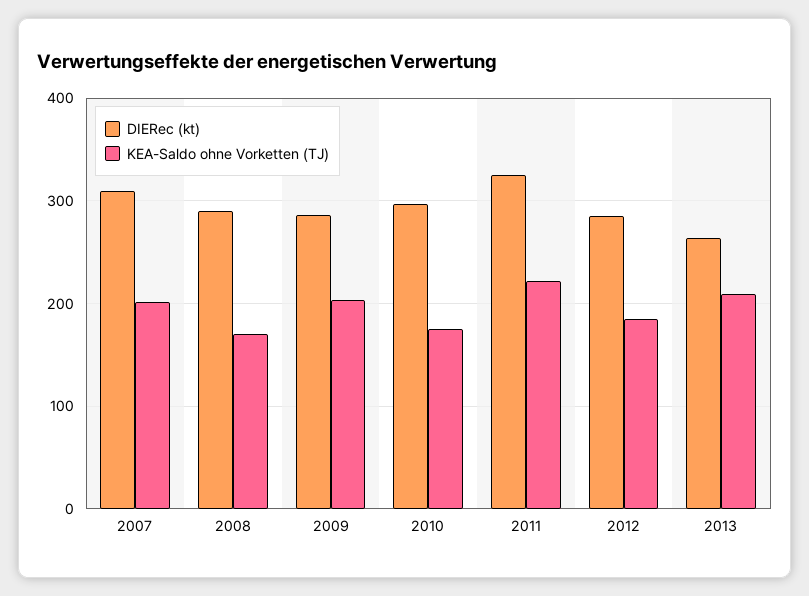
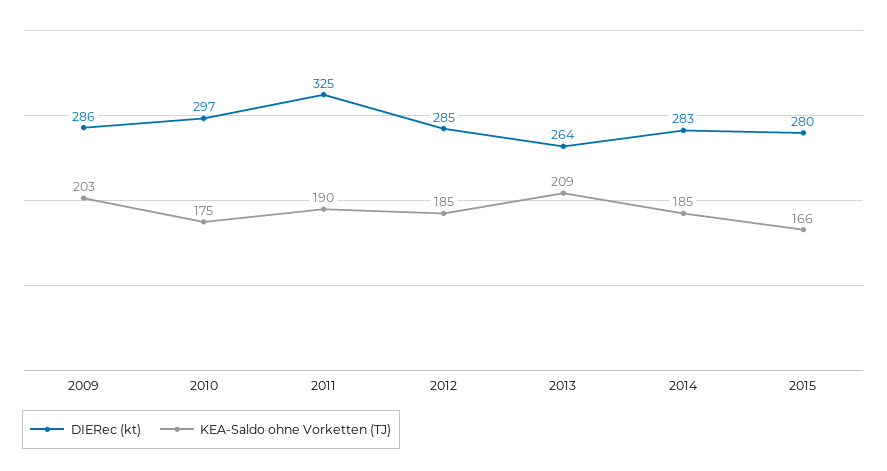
DIERec (kt), 2007: 310 -> none
KEA-Saldo ohne Vorketten (TJ), 2007: 200 -> none
DIERec (kt), 2008: 290 -> none
KEA-Saldo ohne Vorketten (TJ), 2008: 170 -> none
KEA-Saldo ohne Vorketten (TJ), 2011: 220 -> 190
DIERec (kt), 2014: none -> 283
KEA-Saldo ohne Vorketten (TJ), 2014: none -> 185
DIERec (kt), 2015: none -> 280
KEA-Saldo ohne Vorketten (TJ), 2015: none -> 166

